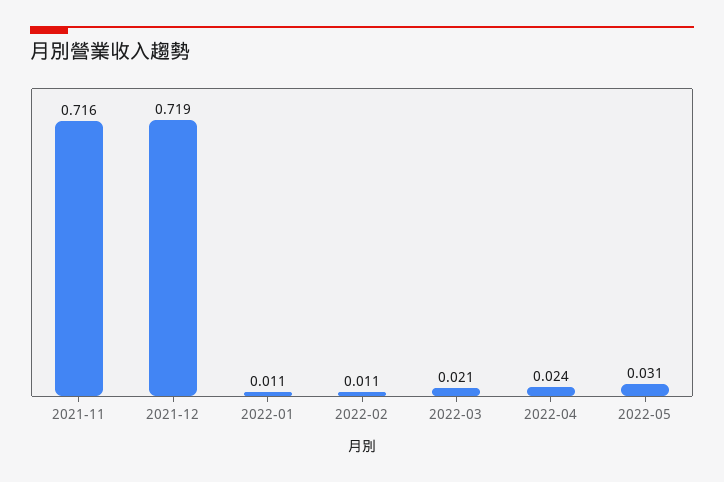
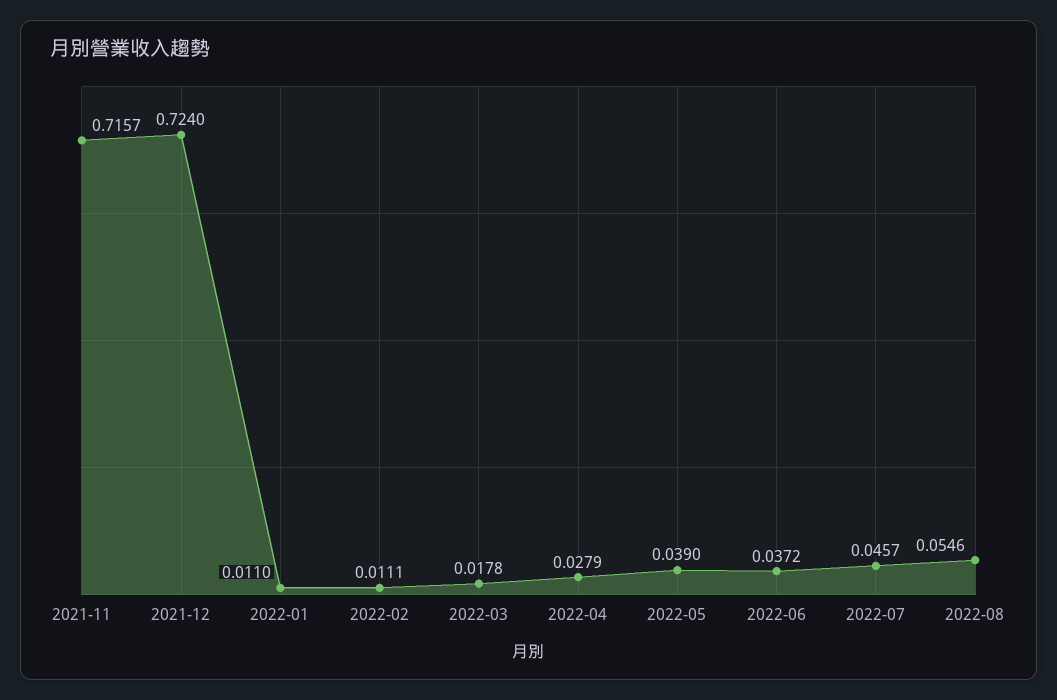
2021-12: 0.719 -> 0.724
2022-03: 0.021 -> 0.0178
2022-04: 0.024 -> 0.0279
2022-05: 0.031 -> 0.039
2022-06: none -> 0.0372
2022-07: none -> 0.0457
2022-08: none -> 0.0546

